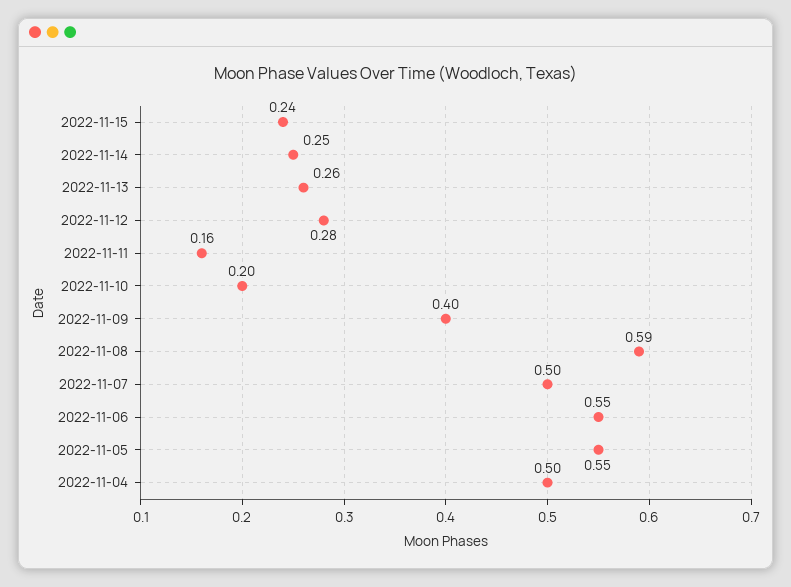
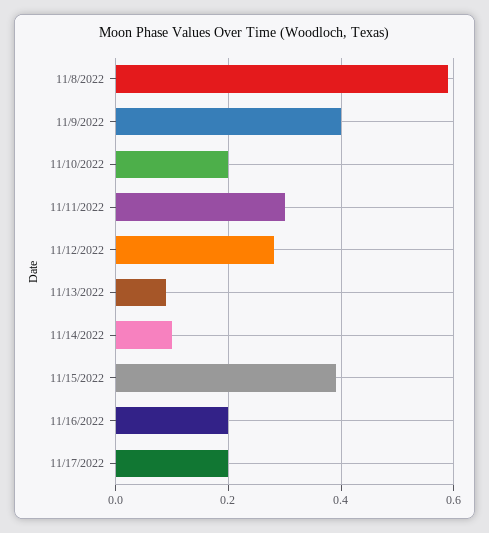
2022-11-15: 0.24 -> 0.4
2022-11-14: 0.25 -> 0.1
2022-11-13: 0.26 -> 0.1
2022-11-11: 0.16 -> 0.3
2022-11-07: 0.5 -> none
2022-11-06: 0.55 -> none
2022-11-05: 0.55 -> none
2022-11-04: 0.5 -> none
11/16/2022: none -> 0.2
11/17/2022: none -> 0.2

